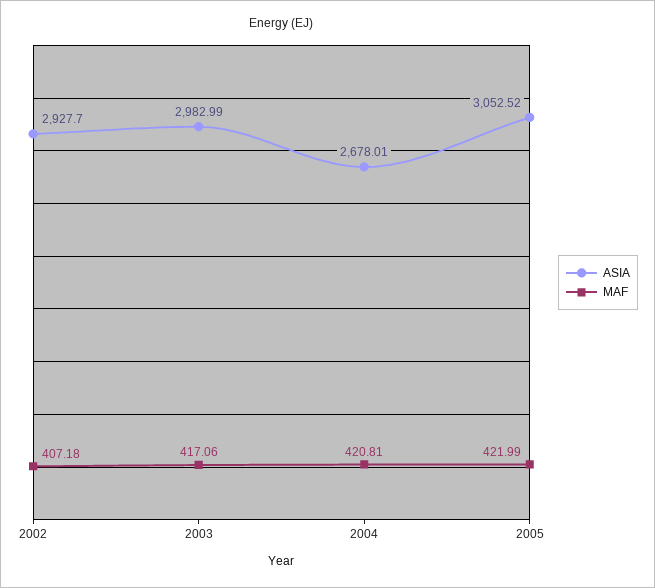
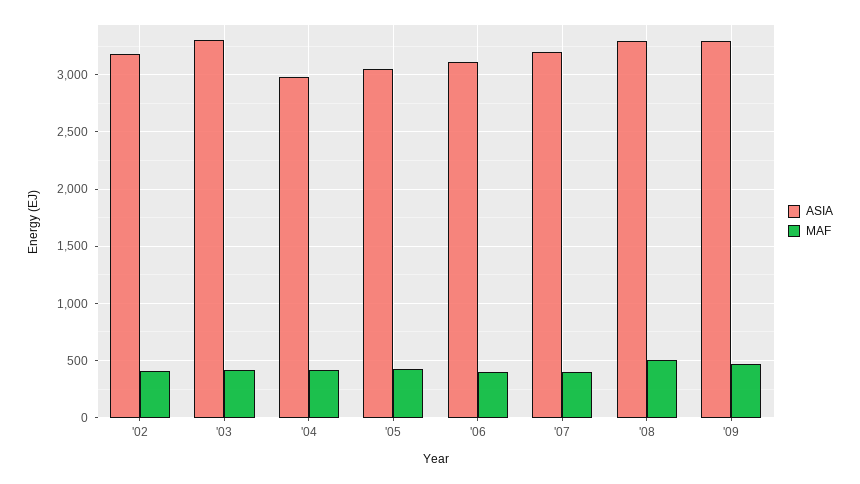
ASIA, 2002: 2927.7 -> 3200
ASIA, 2003: 2982.99 -> 3300
ASIA, 2004: 2678.01 -> 3000
ASIA, '06: none -> 3100
MAF, '06: none -> 400
ASIA, '07: none -> 3200
MAF, '07: none -> 400
ASIA, '08: none -> 3300
MAF, '08: none -> 500
ASIA, '09: none -> 3300
MAF, '09: none -> 500

